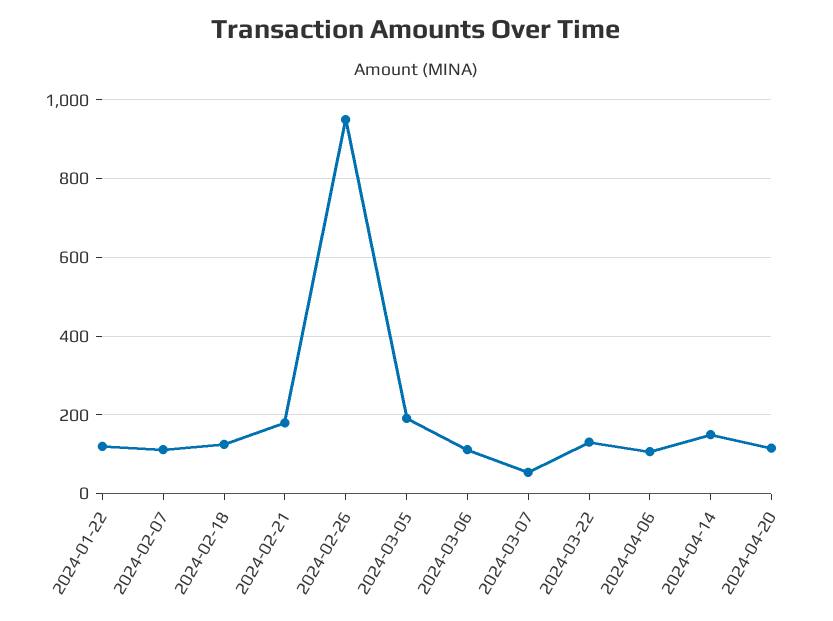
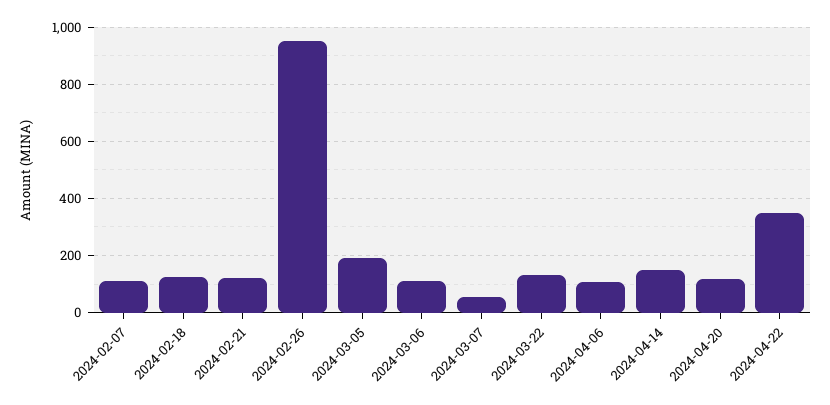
2024-01-22: 120 -> none
2024-02-21: 180 -> 125
2024-04-22: none -> 350

